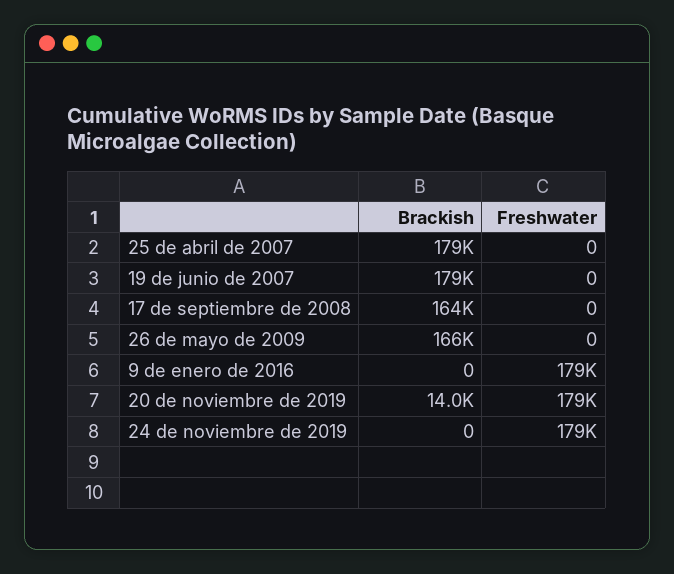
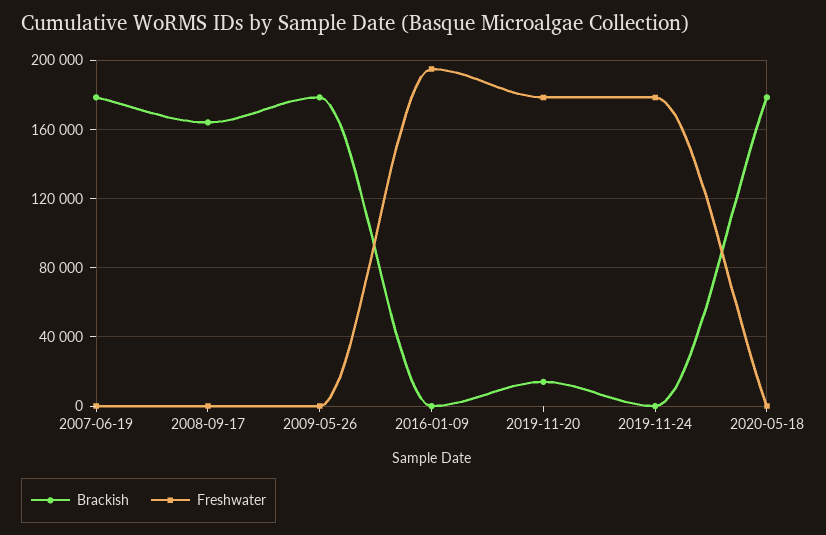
Brackish, 25 de abril de 2007: 179000 -> none
Freshwater, 25 de abril de 2007: 0 -> none
Brackish, 26 de mayo de 2009: 166000 -> 180000
Freshwater, 9 de enero de 2016: 179000 -> 195000
Brackish, 2020-05-18: none -> 180000
Freshwater, 2020-05-18: none -> 0

